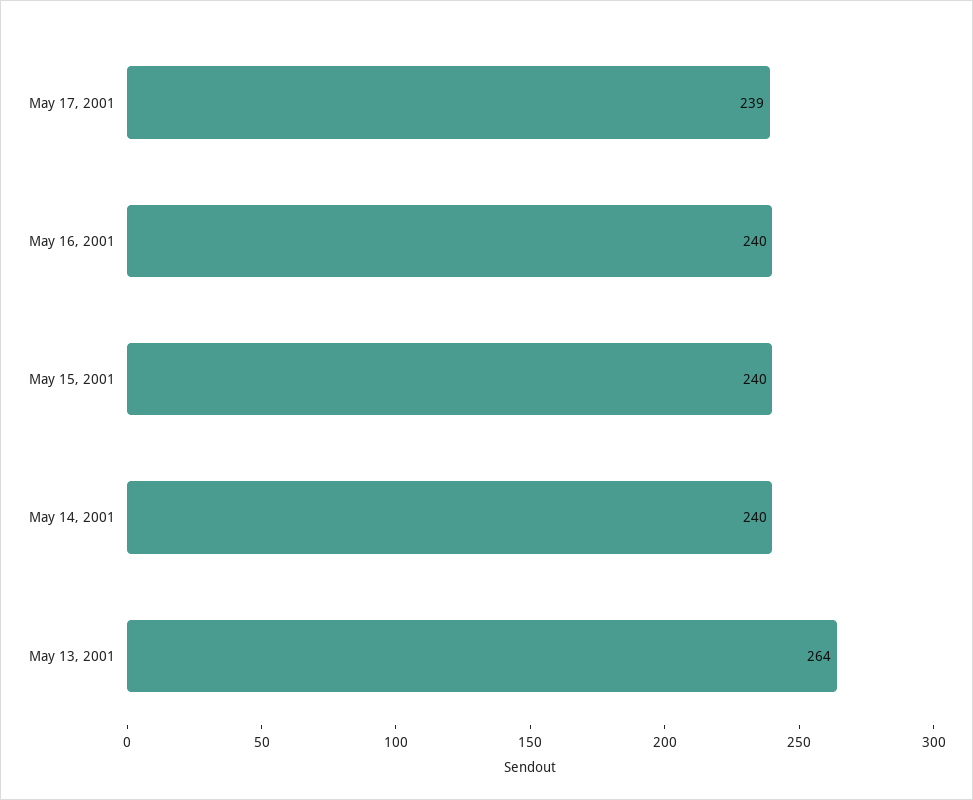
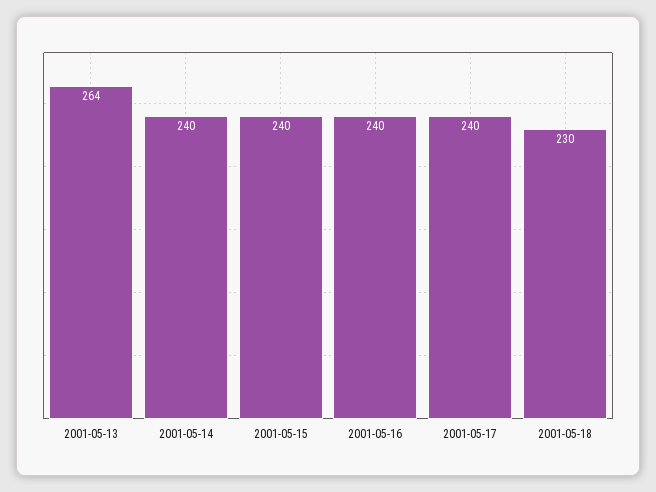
May 17, 2001: 239 -> 240
2001-05-18: none -> 230

